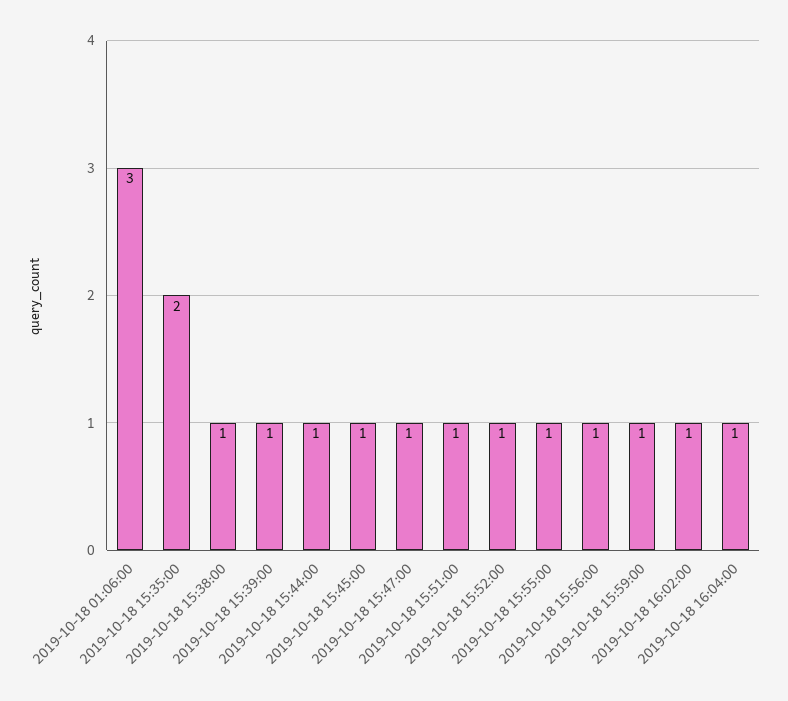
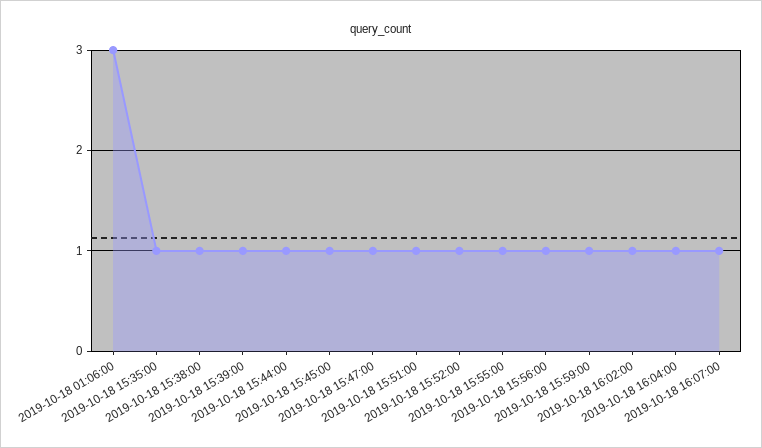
2019-10-18 15:35:00: 2 -> 1
2019-10-18 16:07:00: none -> 1

